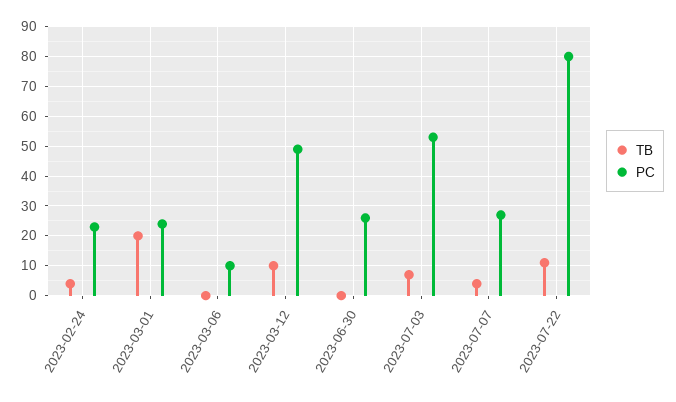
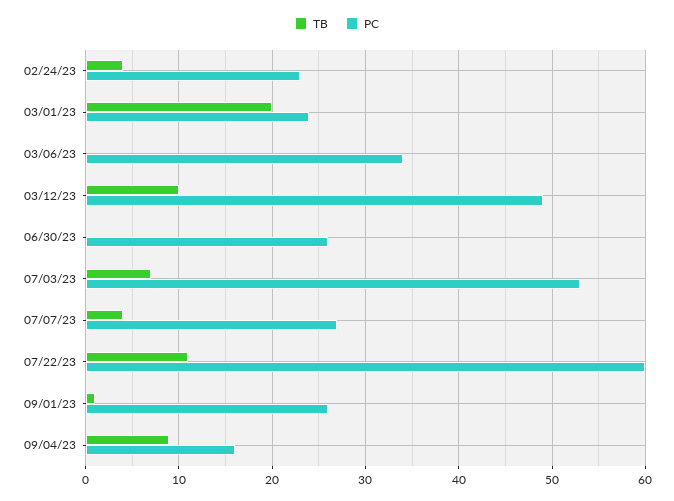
PC, 2023-03-06: 10 -> 34
PC, 2023-07-22: 80 -> 60
TB, 09/01/23: none -> 1
PC, 09/01/23: none -> 26
TB, 09/04/23: none -> 9
PC, 09/04/23: none -> 16

